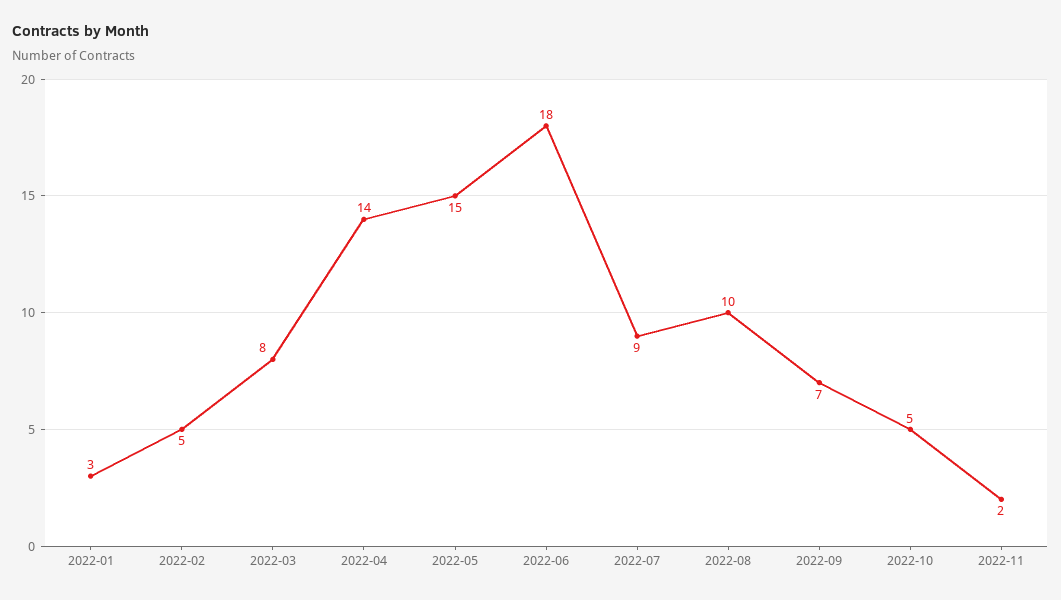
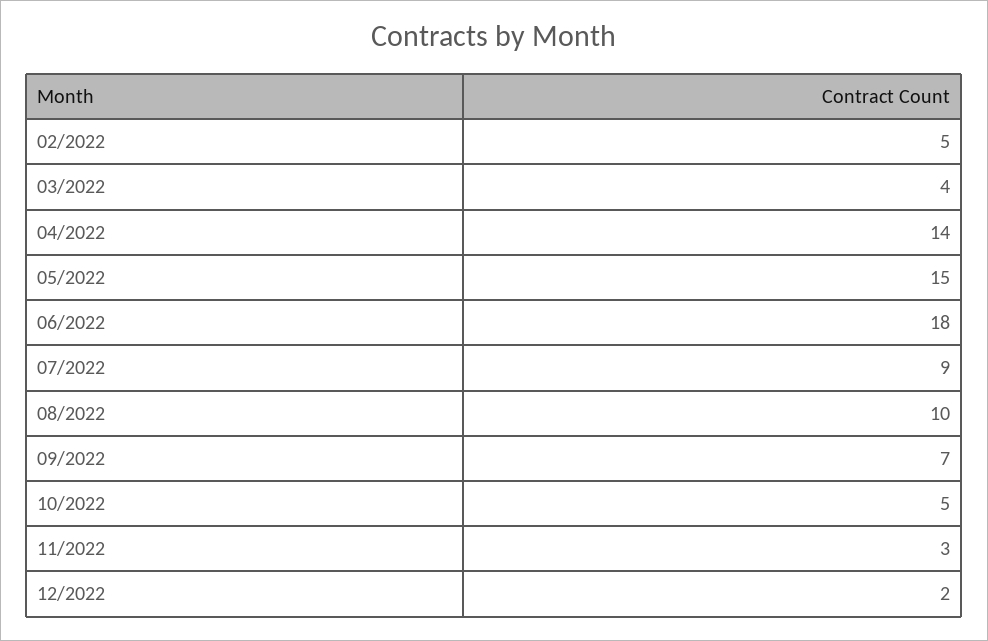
2022-01: 3 -> none
2022-03: 8 -> 4
2022-11: 2 -> 3
12/2022: none -> 2

